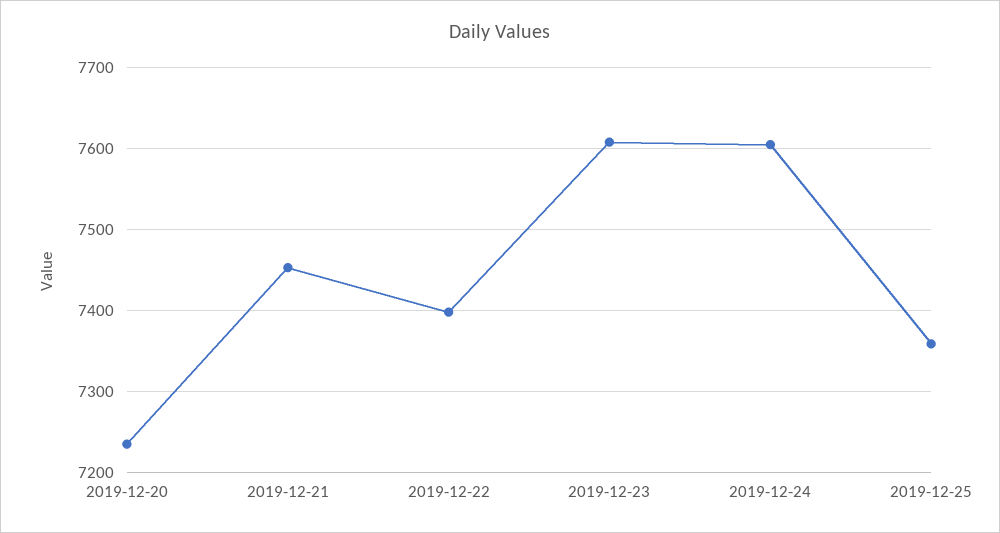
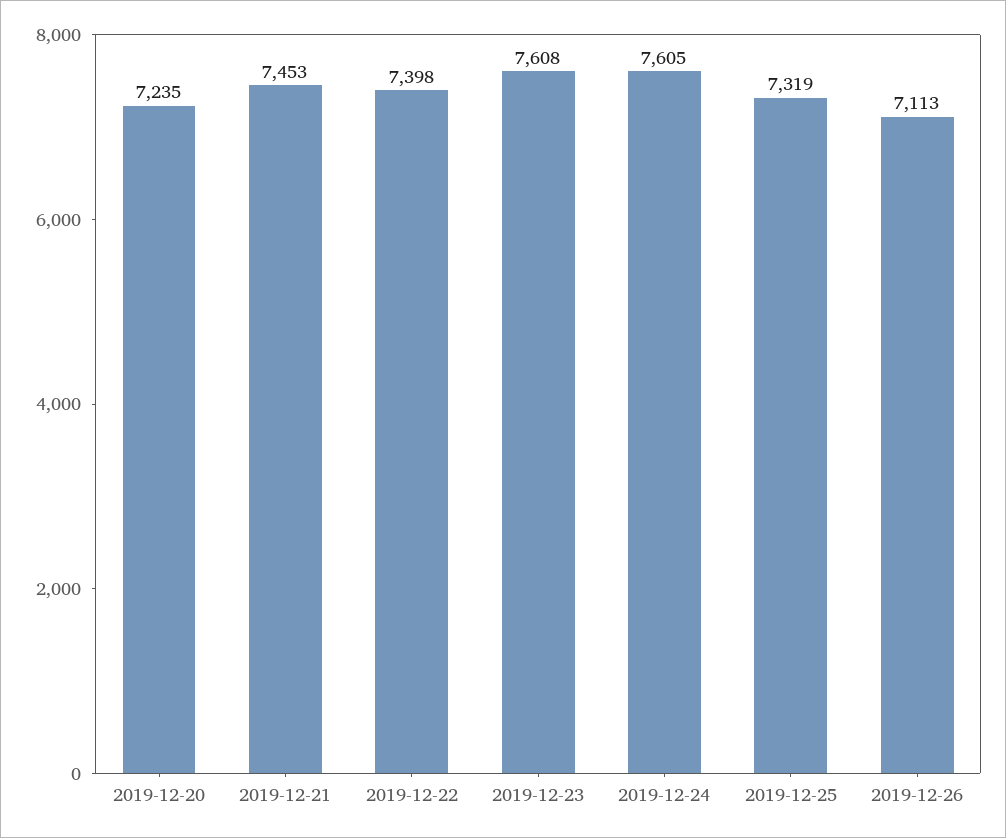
2019-12-25: 7360 -> 7319
2019-12-26: none -> 7113

